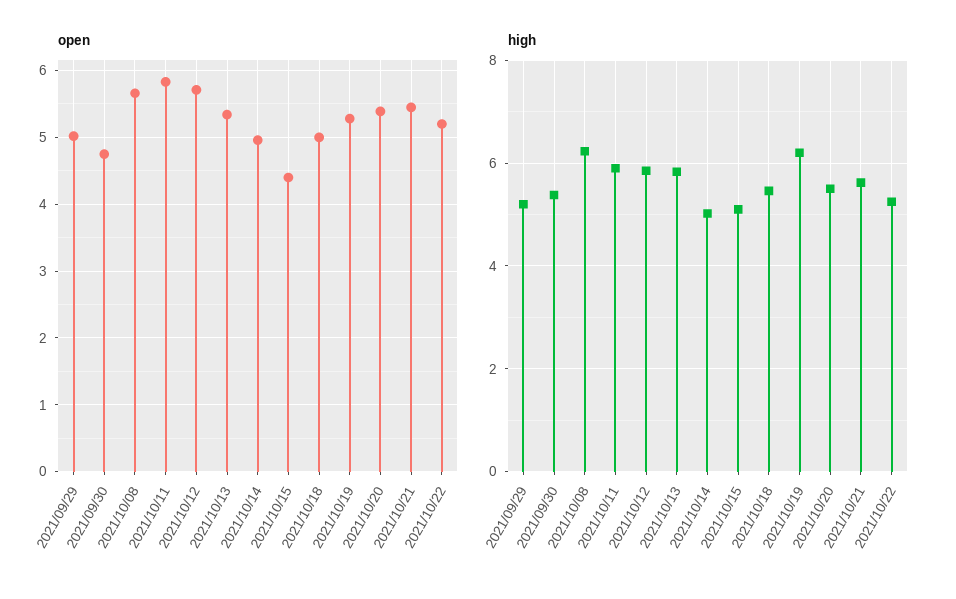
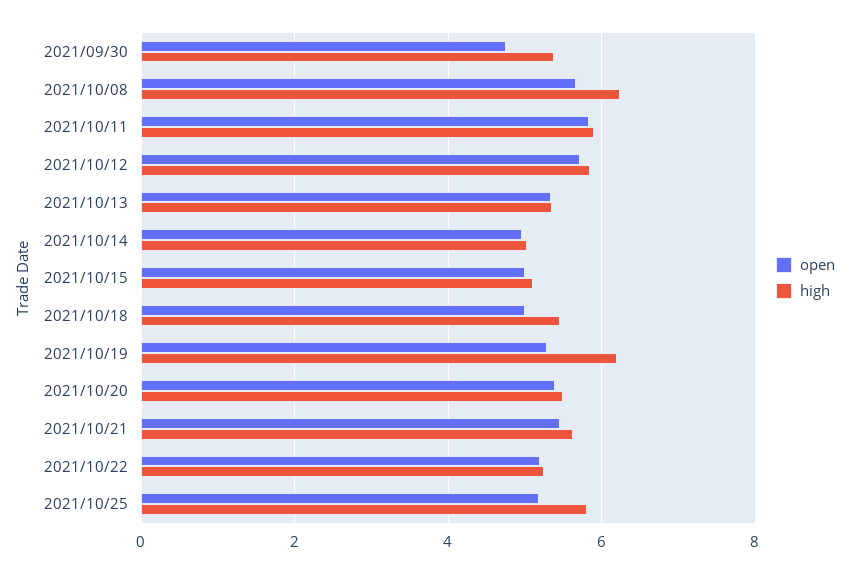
open, 2021/09/29: 5 -> none
open, 2021/10/15: 4.4 -> 5
high, 2021/09/29: 5.2 -> none
high, 2021/10/13: 5.8 -> 5.4
open, 2021/10/25: none -> 5.2
high, 2021/10/25: none -> 5.8

